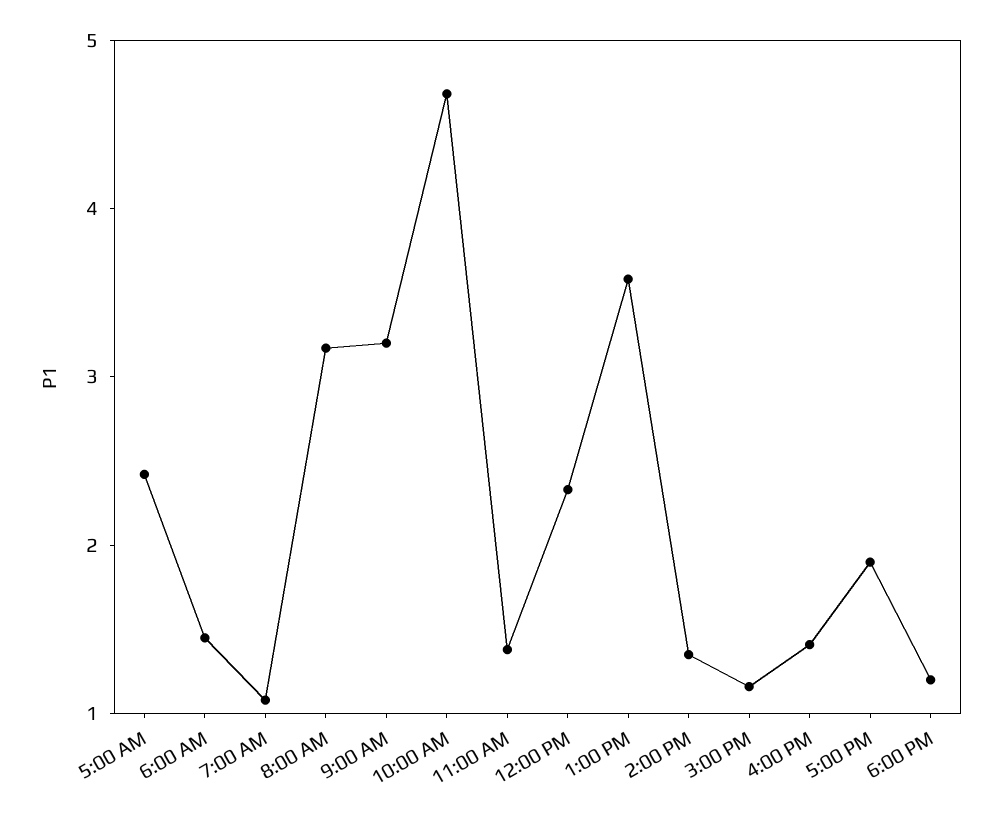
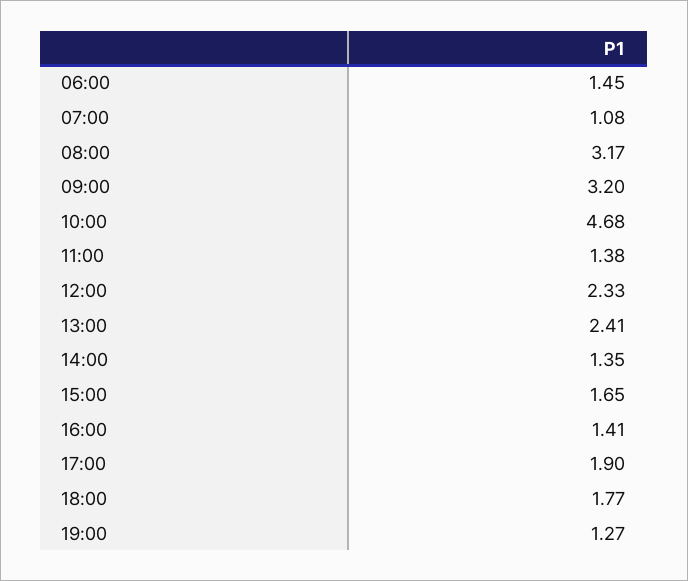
5:00 AM: 2.4 -> none
1:00 PM: 3.6 -> 2.41
3:00 PM: 1.2 -> 1.65
6:00 PM: 1.2 -> 1.77
19:00: none -> 1.27

